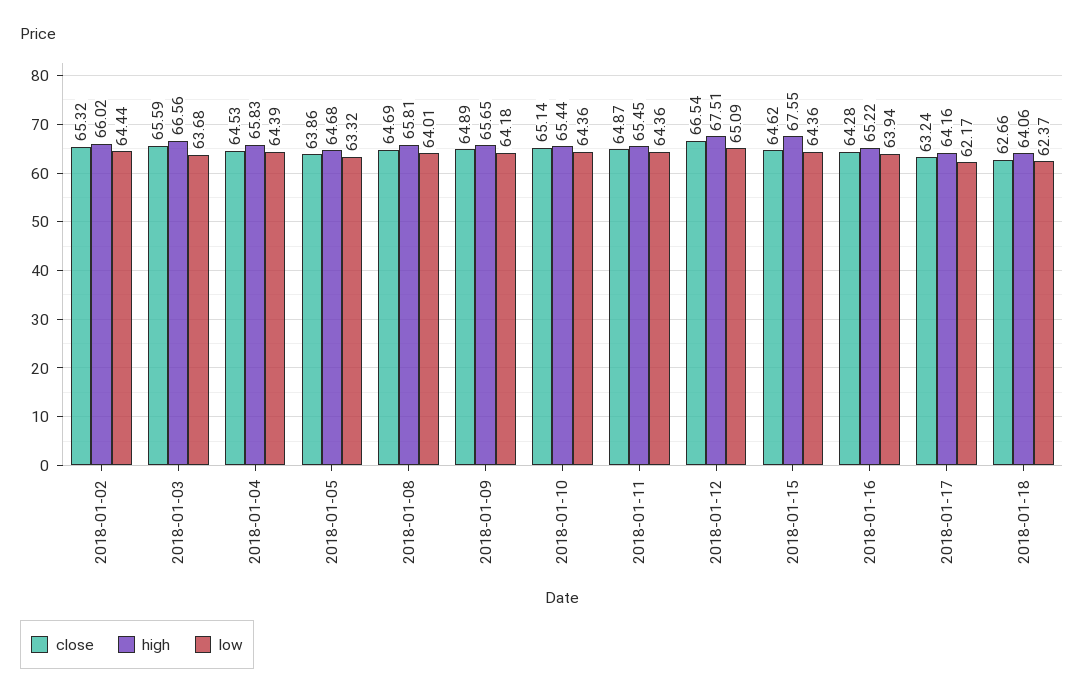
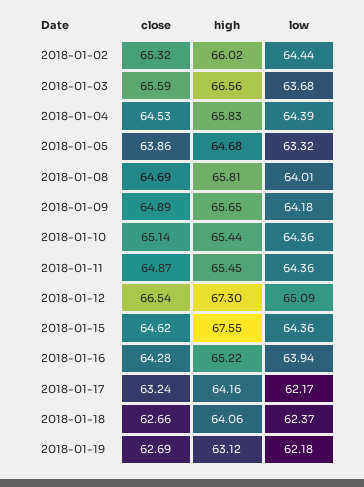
high, 2018-01-12: 67.51 -> 67.3
close, 2018-01-19: none -> 62.69
high, 2018-01-19: none -> 63.12
low, 2018-01-19: none -> 62.18

